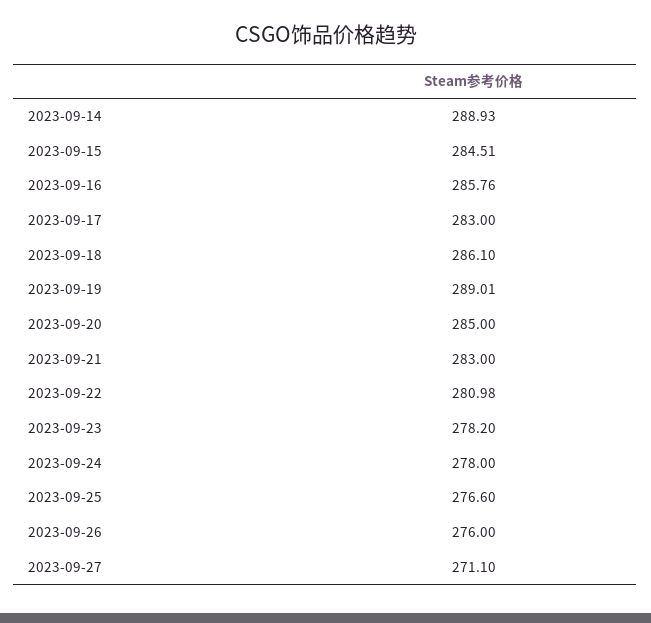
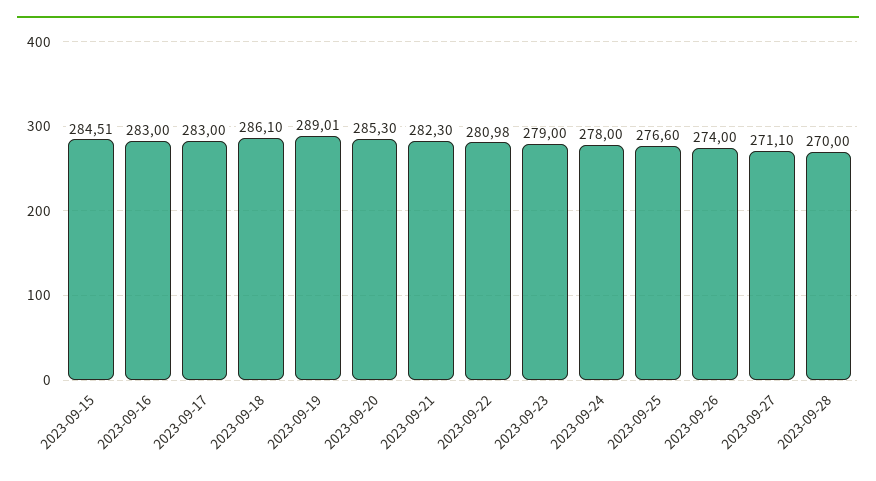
2023-09-14: 288.93 -> none
2023-09-16: 285.76 -> 283
2023-09-20: 285 -> 285.3
2023-09-21: 283 -> 282.3
2023-09-23: 278.2 -> 279
2023-09-26: 276 -> 274
2023-09-28: none -> 270

